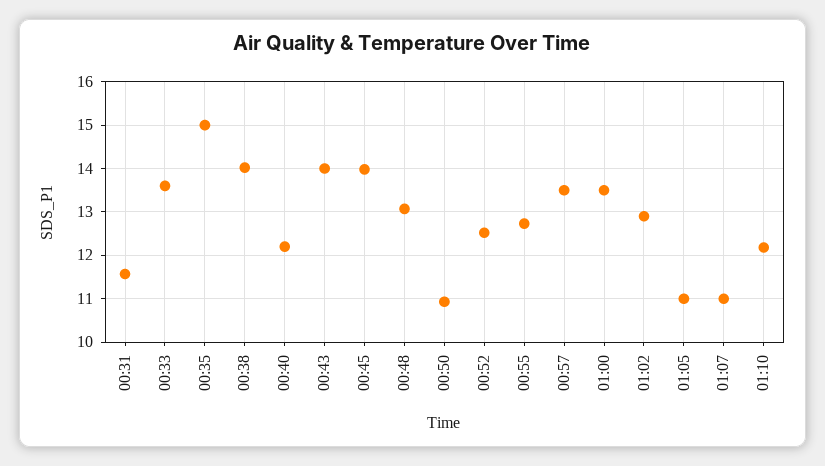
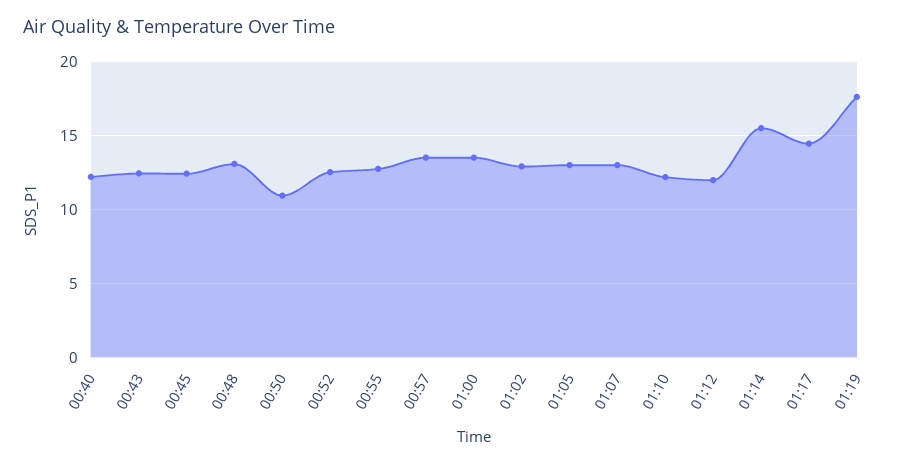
00:31: 11.6 -> none
00:33: 13.6 -> none
00:35: 15 -> none
00:38: 14 -> none
00:43: 14 -> 12.5
00:45: 14 -> 12.5
01:05: 11 -> 13
01:07: 11 -> 13
01:12: none -> 12
01:14: none -> 15.5
01:17: none -> 14.5
01:19: none -> 17.5

